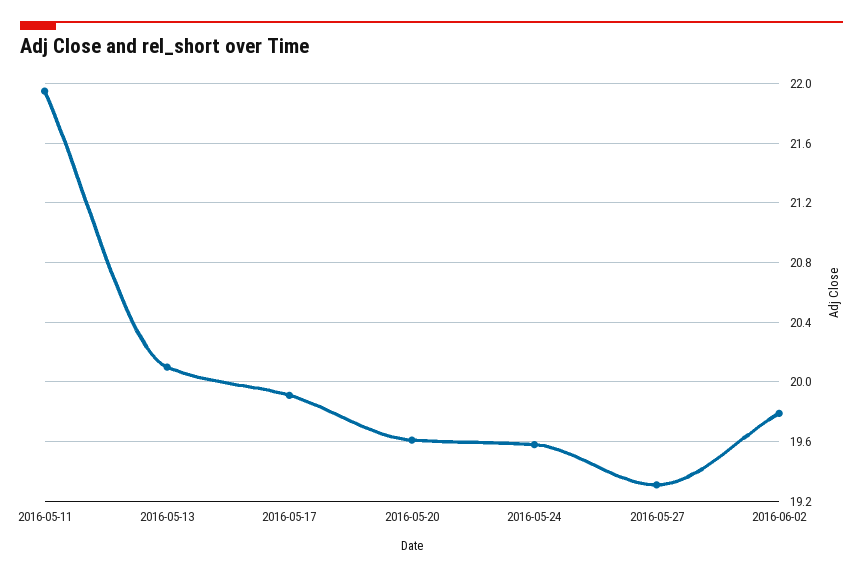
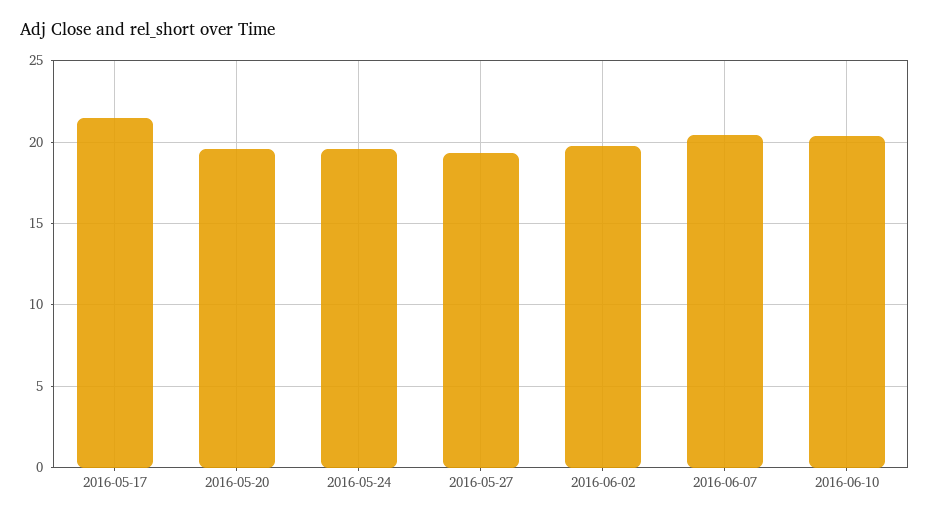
2016-05-11: 21.95 -> none
2016-05-13: 20.1 -> none
2016-05-17: 19.9 -> 21.5
2016-06-07: none -> 20.5
2016-06-10: none -> 20.5

